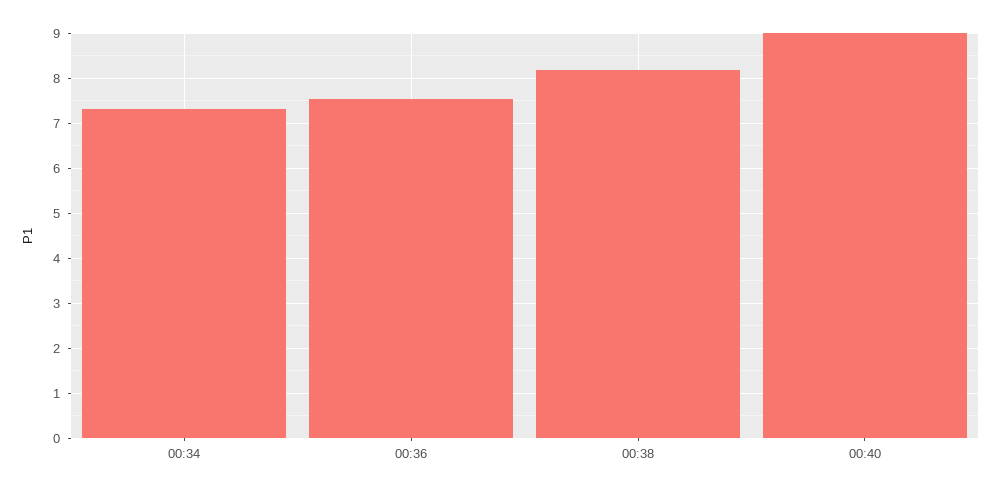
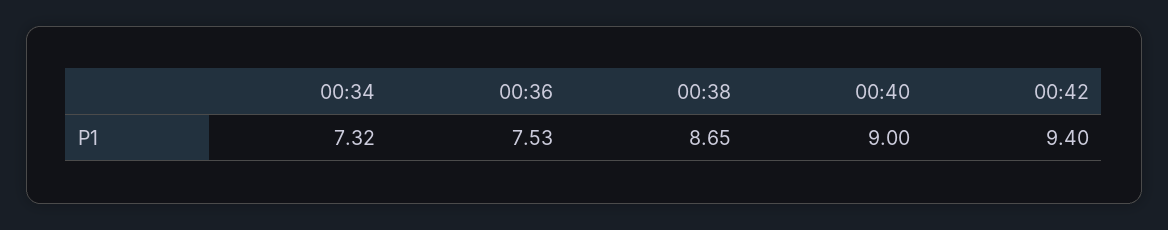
00:38: 8.2 -> 8.65
00:42: none -> 9.4

